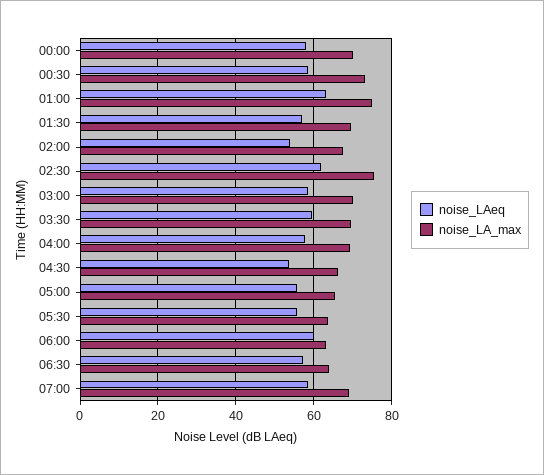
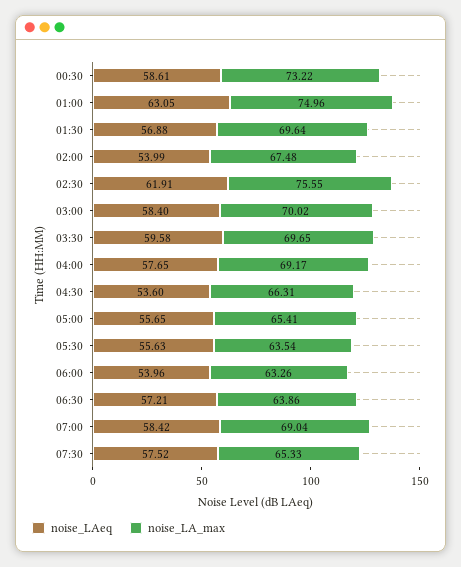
noise_LAeq, 00:00: 58 -> none
noise_LA_max, 00:00: 70 -> none
noise_LAeq, 06:00: 60 -> 53.96
noise_LAeq, 07:30: none -> 57.52
noise_LA_max, 07:30: none -> 65.33

